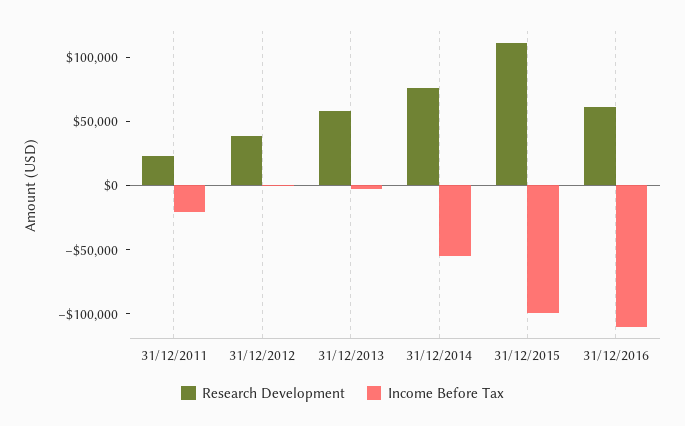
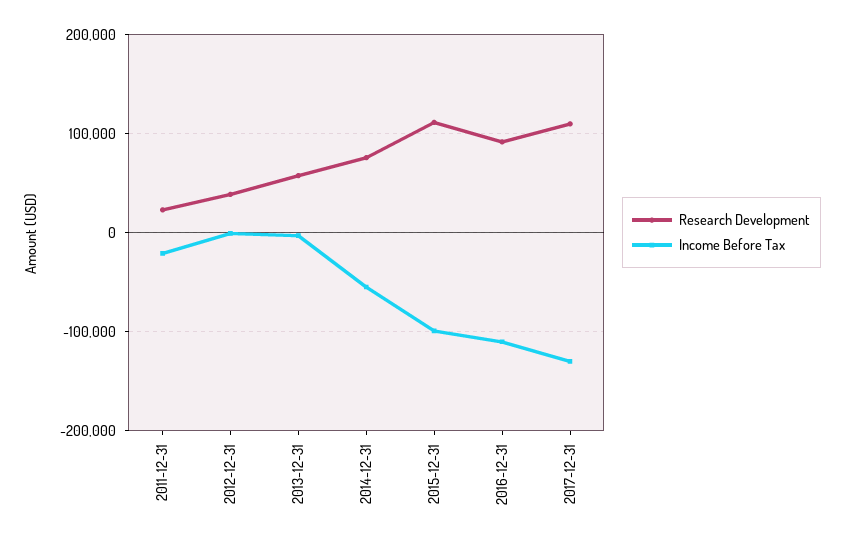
Research Development, 31/12/2016: 60000 -> 90000
Research Development, 2017-12-31: none -> 110000
Income Before Tax, 2017-12-31: none -> -130000

